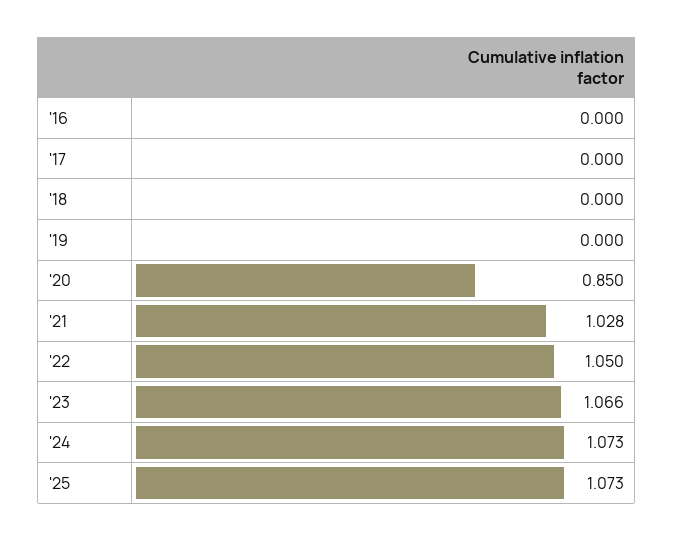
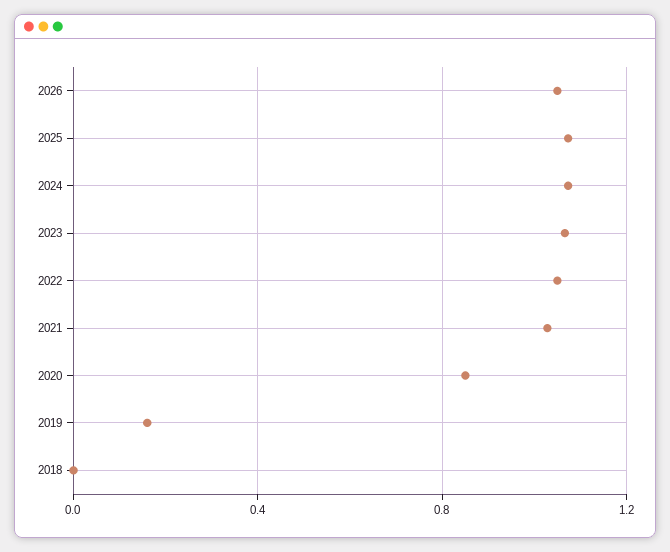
'16: 0 -> none
'17: 0 -> none
'19: 0 -> 0.15
2026: none -> 1.05

